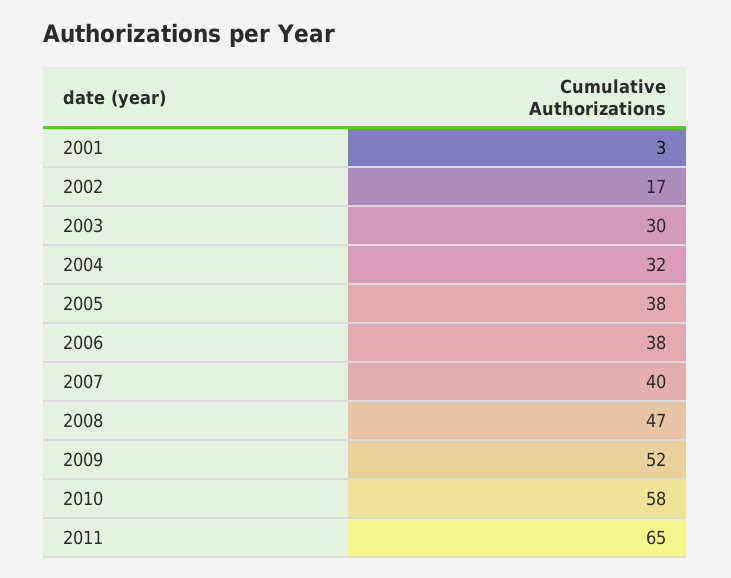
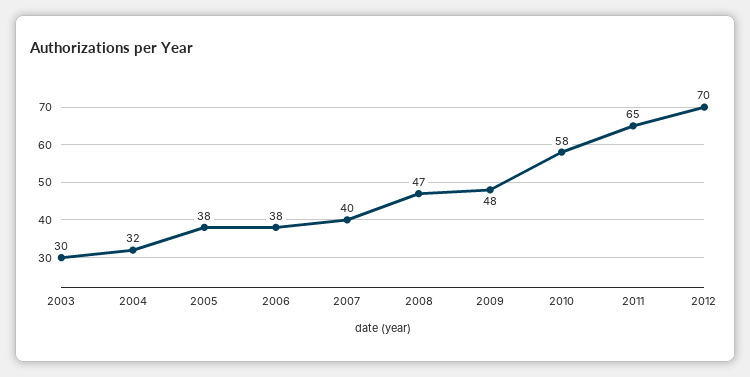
2001: 3 -> none
2002: 17 -> none
2009: 52 -> 48
2012: none -> 70

